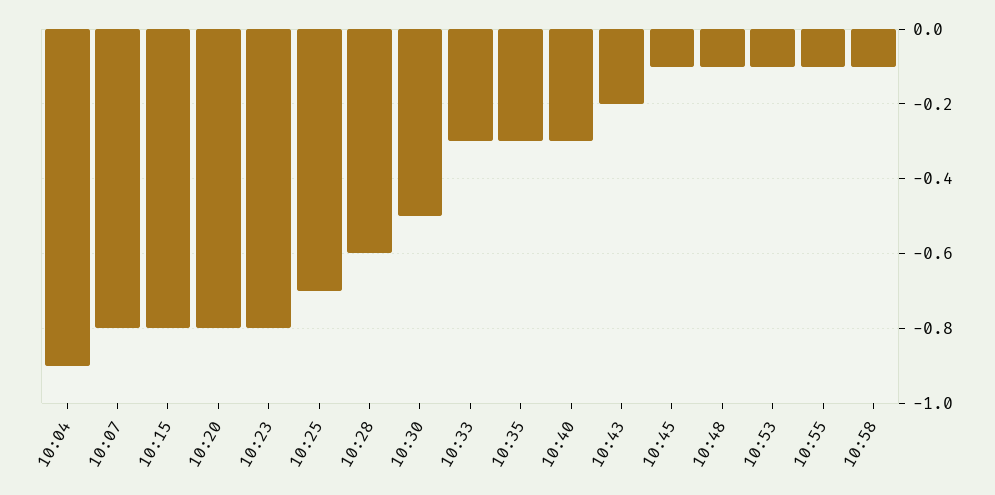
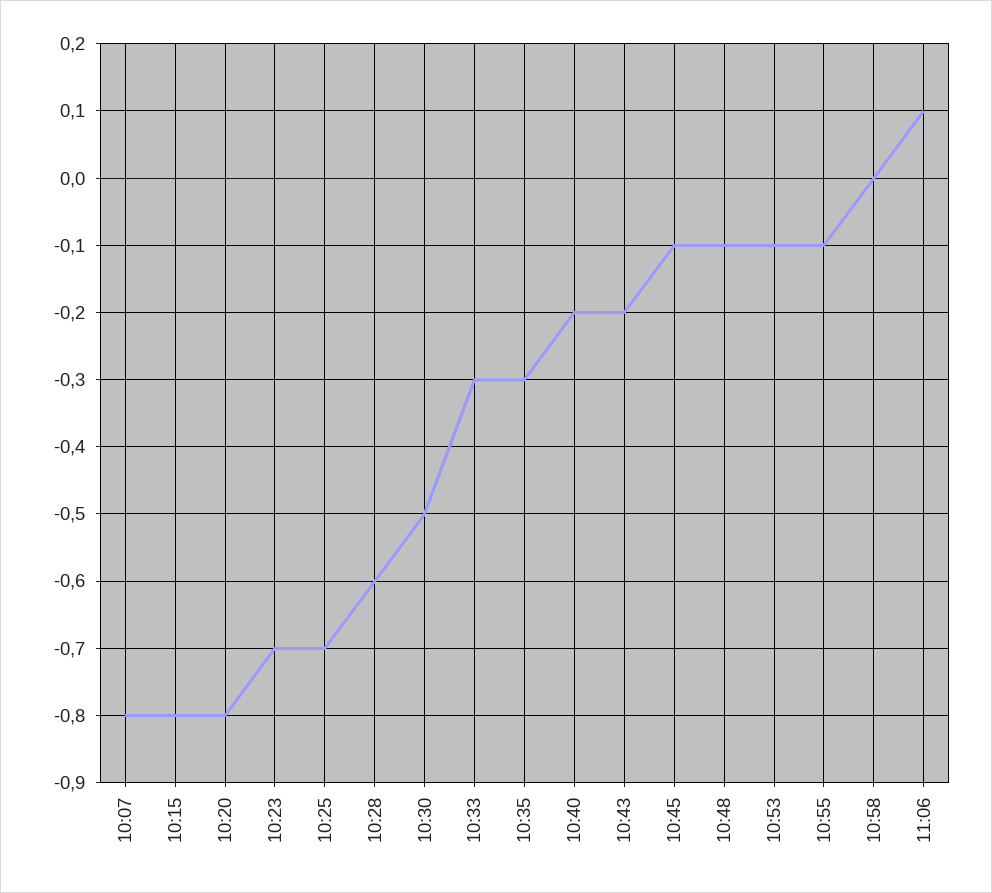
10:04: -0.9 -> none
10:23: -0.8 -> -0.7
10:40: -0.3 -> -0.2
10:58: -0.1 -> 0
11:06: none -> 0.1

